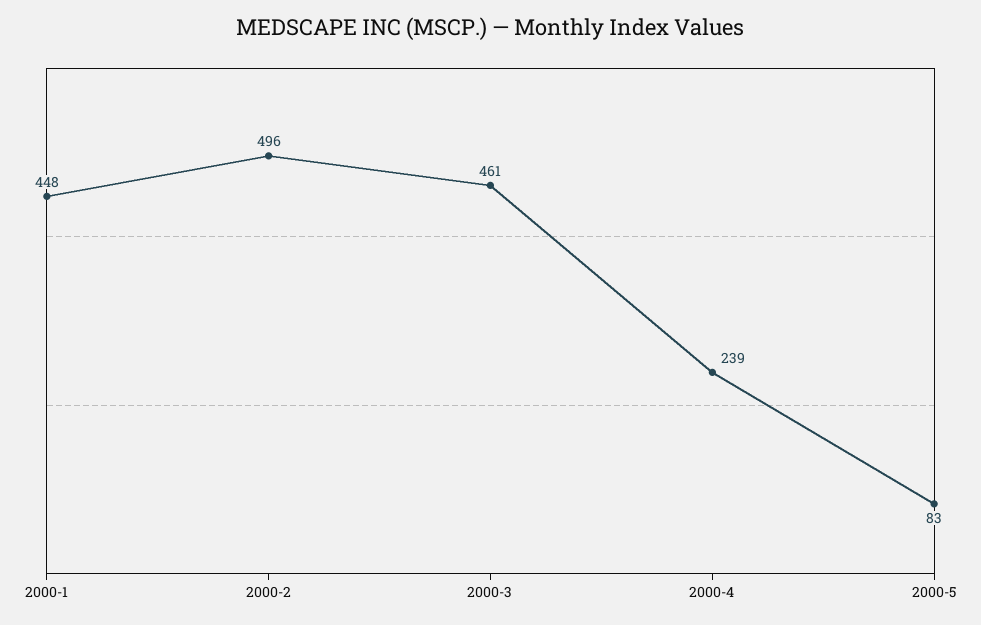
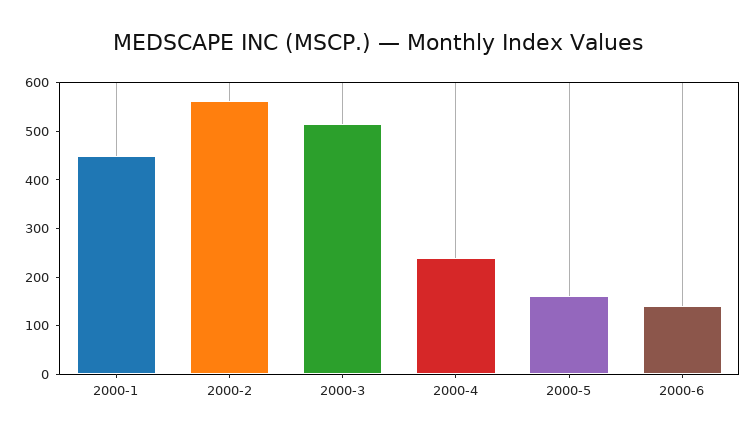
2000-2: 496 -> 560
2000-3: 461 -> 520
2000-5: 83 -> 160
2000-6: none -> 140

